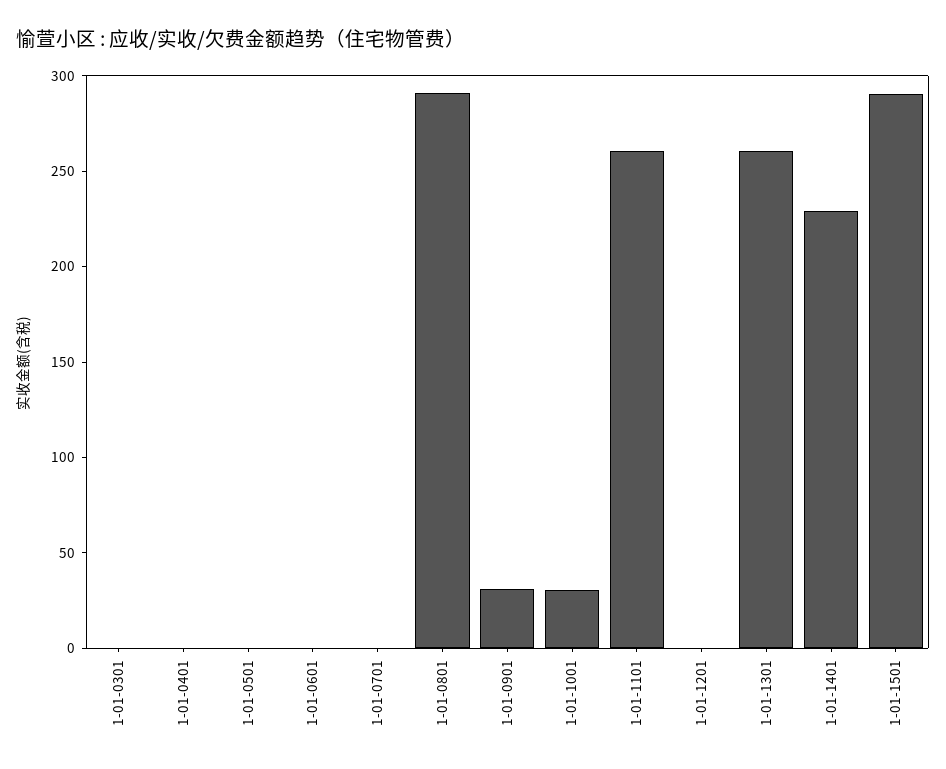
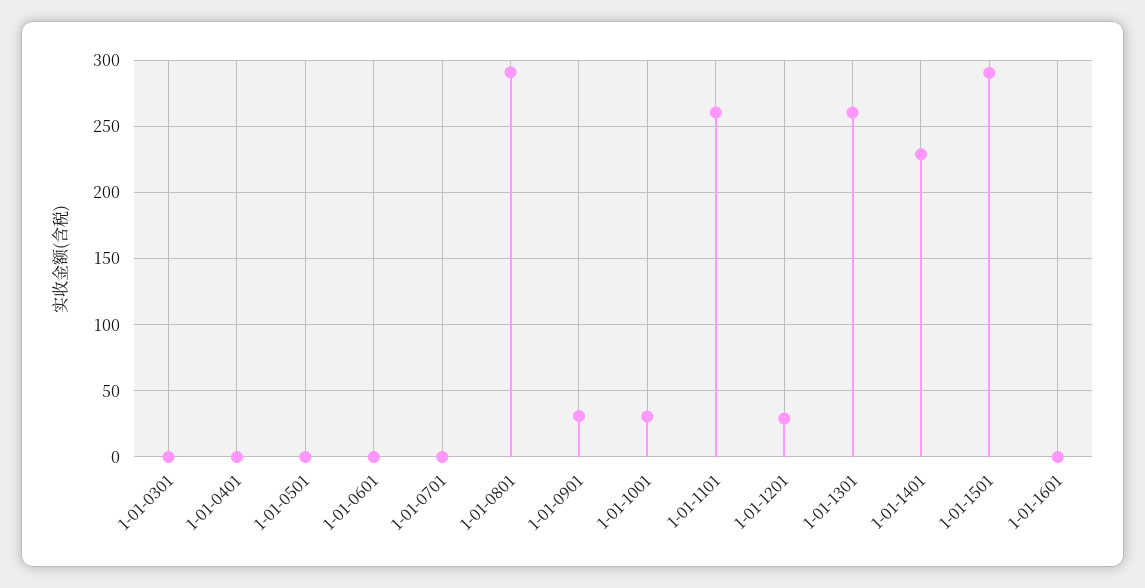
1-01-1201: 0 -> 30
1-01-1601: none -> 0

